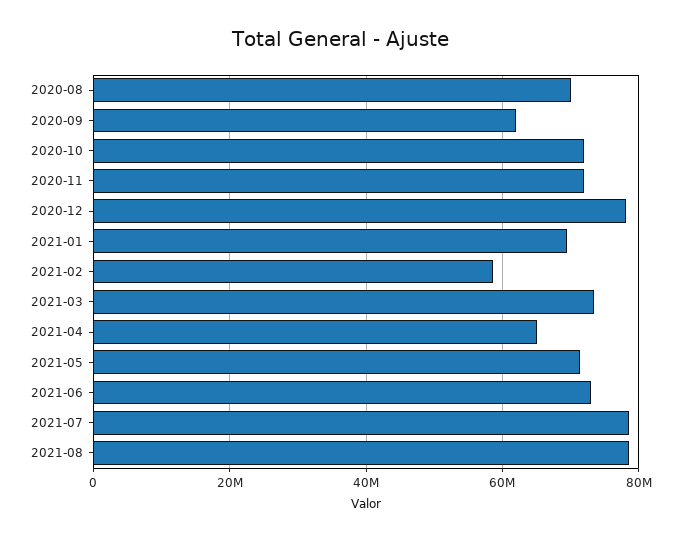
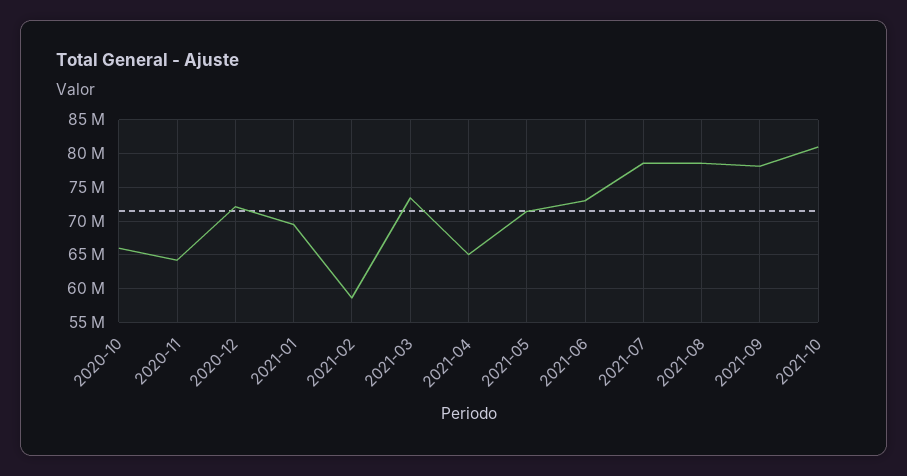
2020-08: 70000000 -> none
2020-09: 62000000 -> none
2020-10: 72000000 -> 66000000
2020-11: 72000000 -> 64000000
2020-12: 78000000 -> 72000000
2021-09: none -> 78000000
2021-10: none -> 81000000

